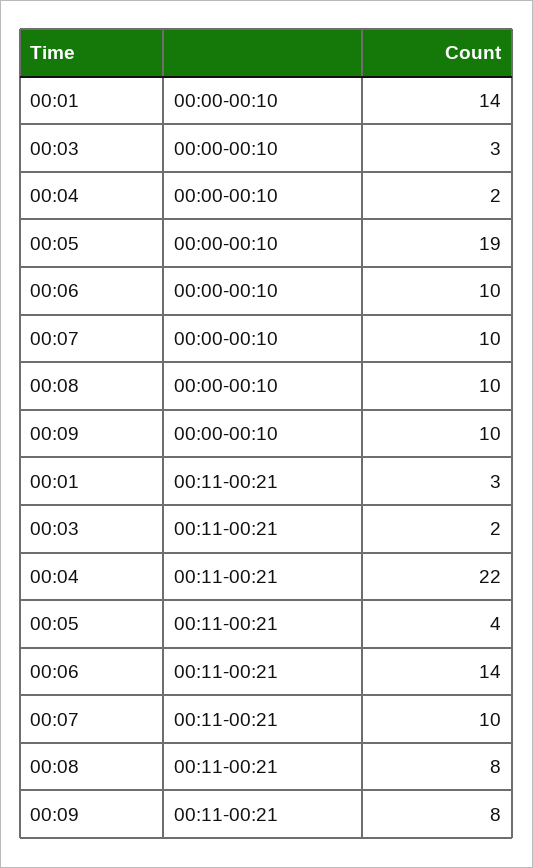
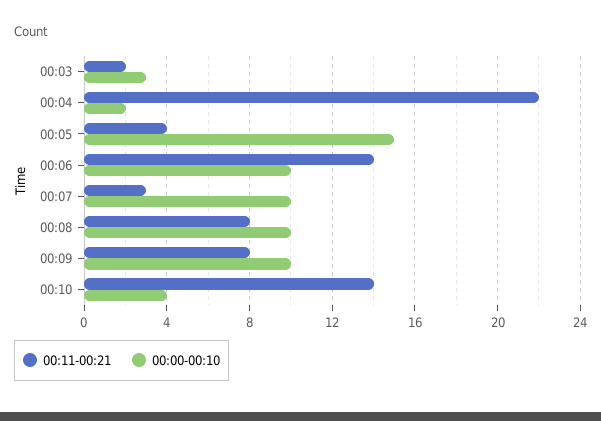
00:00-00:10, 00:01: 14 -> none
00:00-00:10, 00:05: 19 -> 15
00:11-00:21, 00:01: 3 -> none
00:11-00:21, 00:07: 10 -> 3
00:11-00:21, 00:10: none -> 14
00:00-00:10, 00:10: none -> 4

